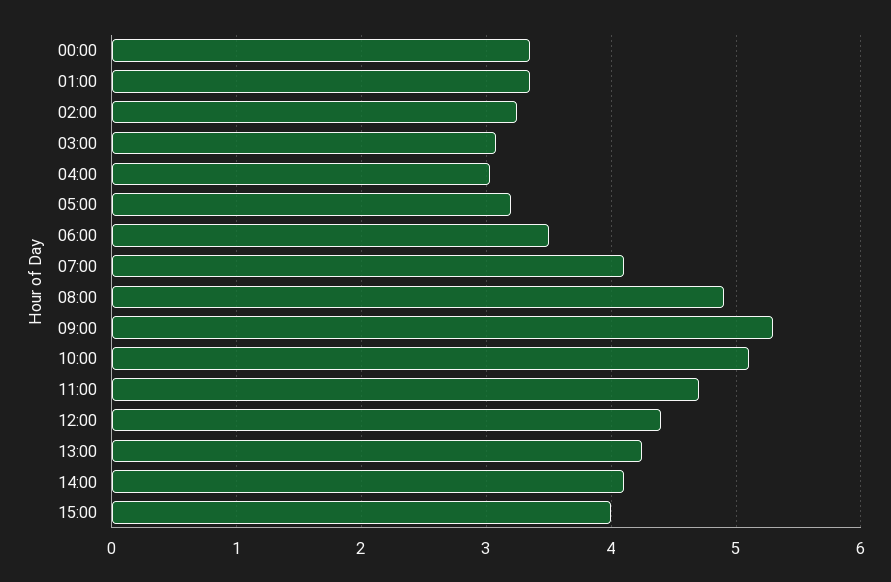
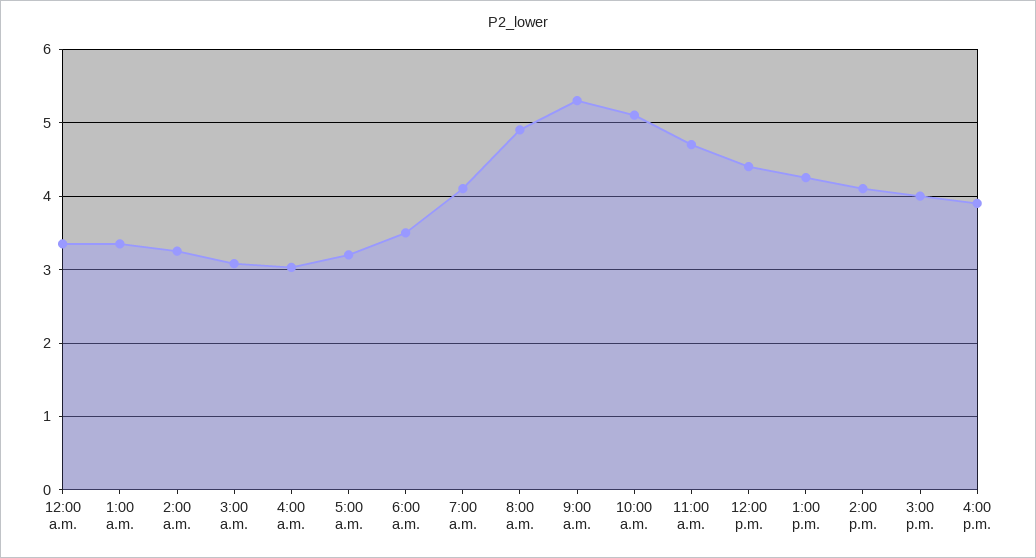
4:00 p.m.: none -> 3.9

